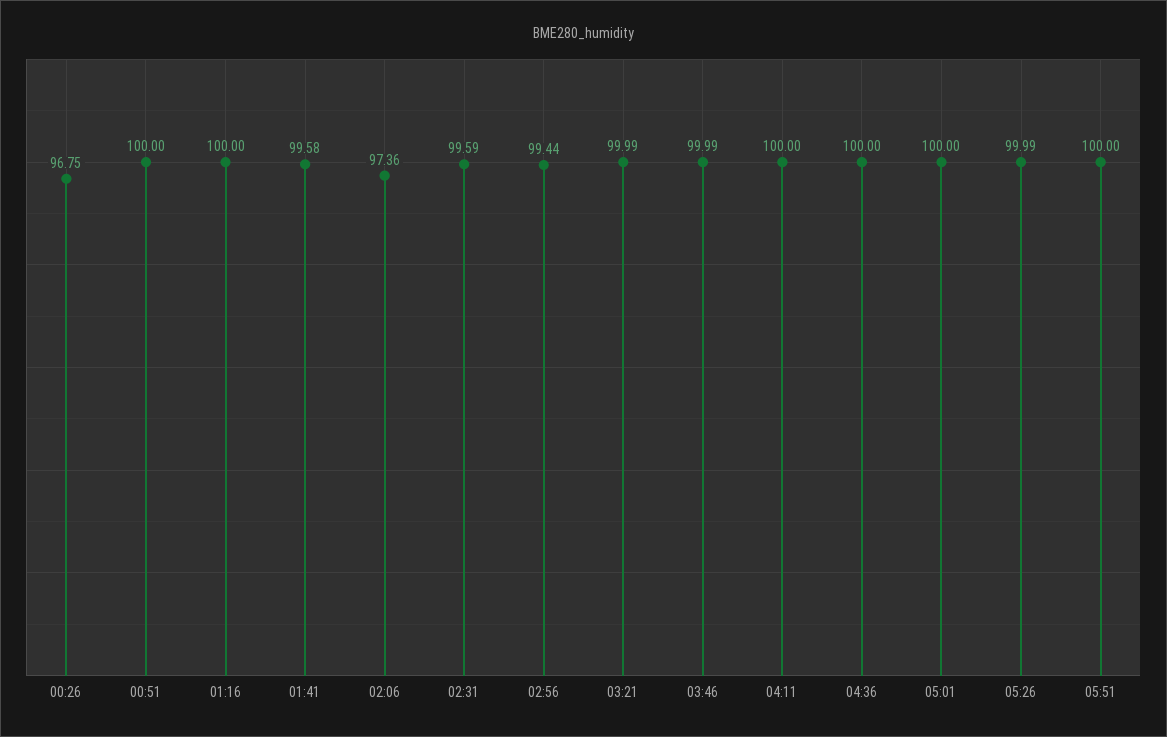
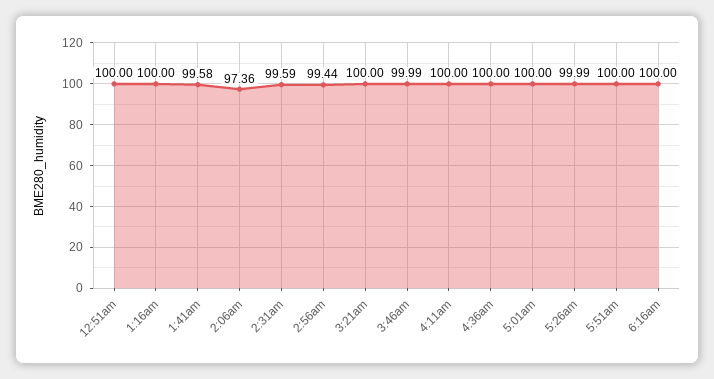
00:26: 96.75 -> none
03:21: 99.99 -> 100
6:16am: none -> 100

